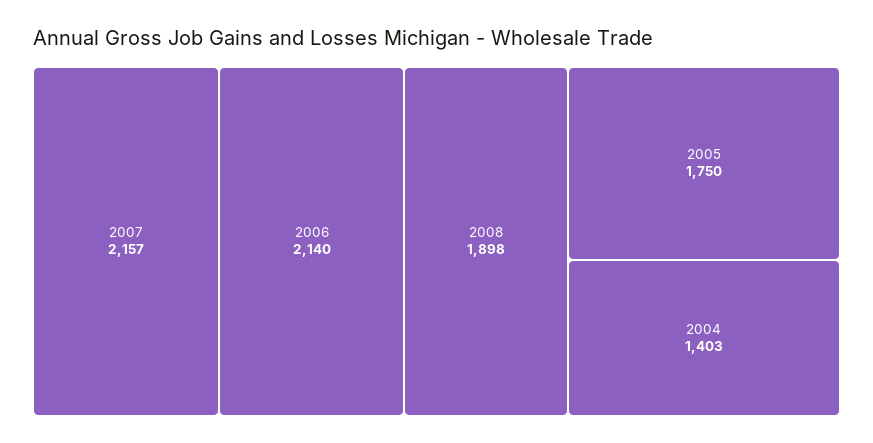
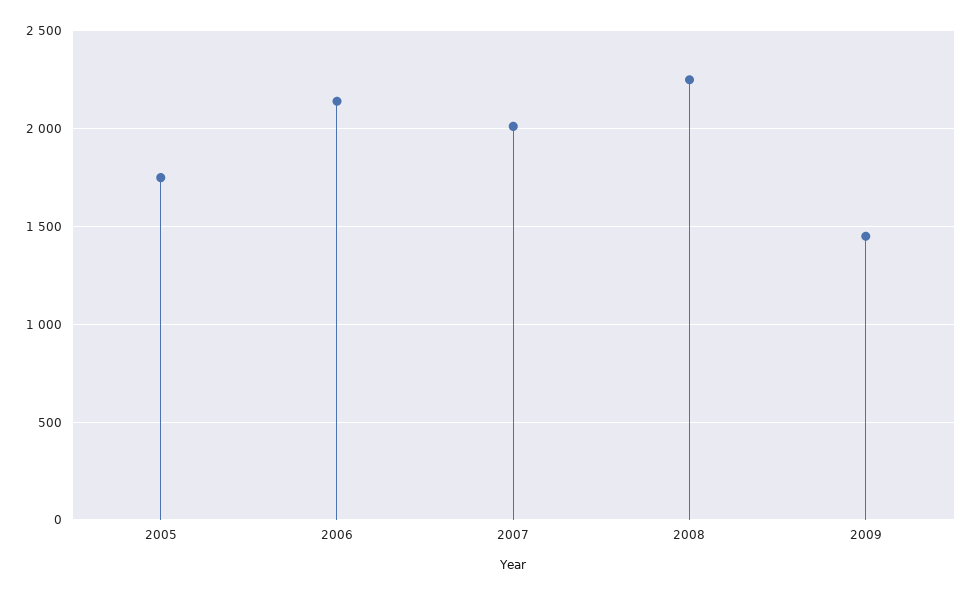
2007: 2157 -> 2000
2008: 1898 -> 2250
2004: 1403 -> none
2009: none -> 1450

